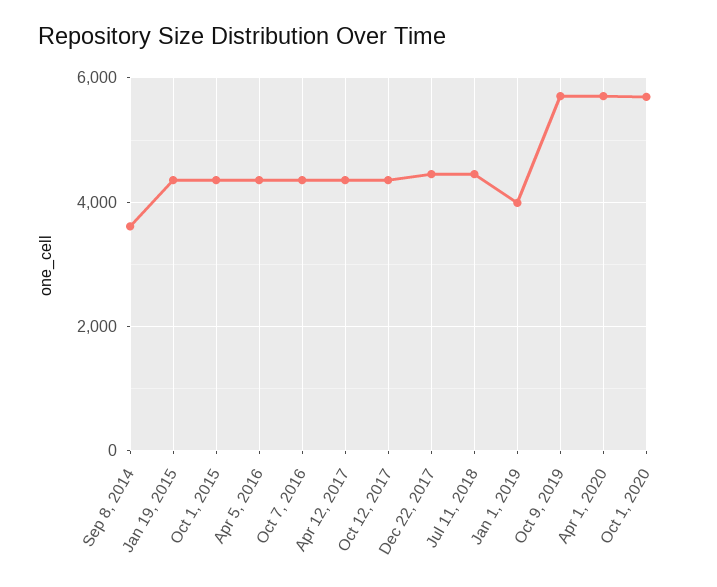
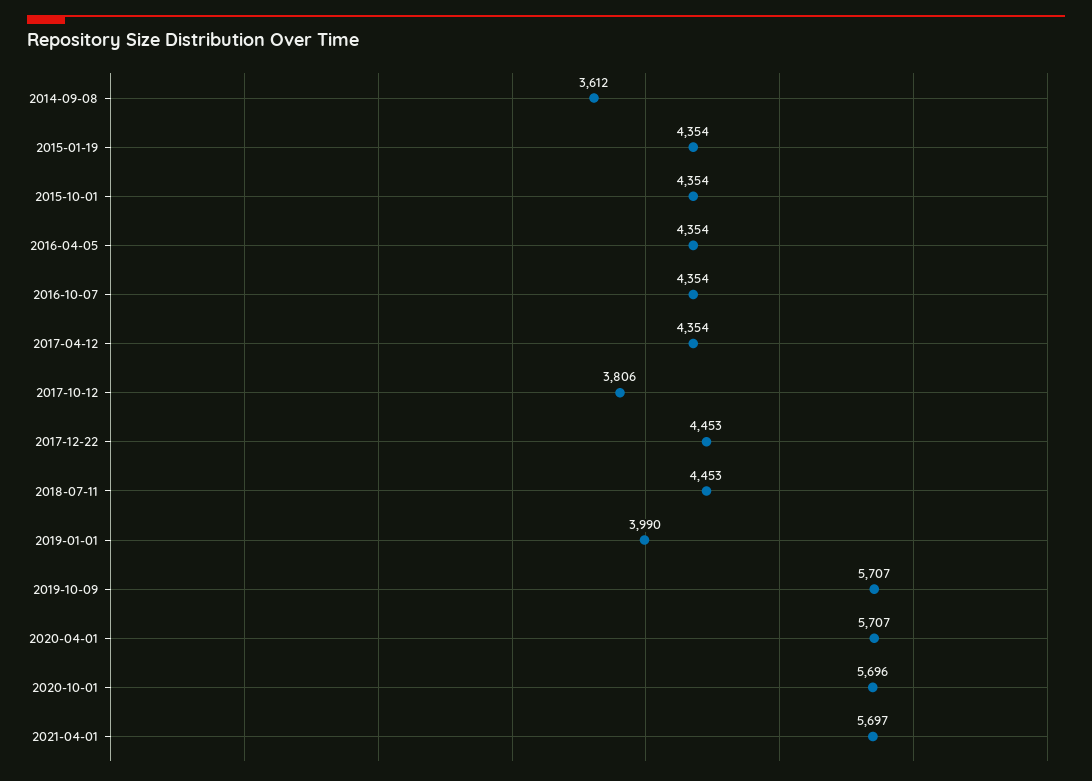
Oct 12, 2017: 4400 -> 3806
2021-04-01: none -> 5697

